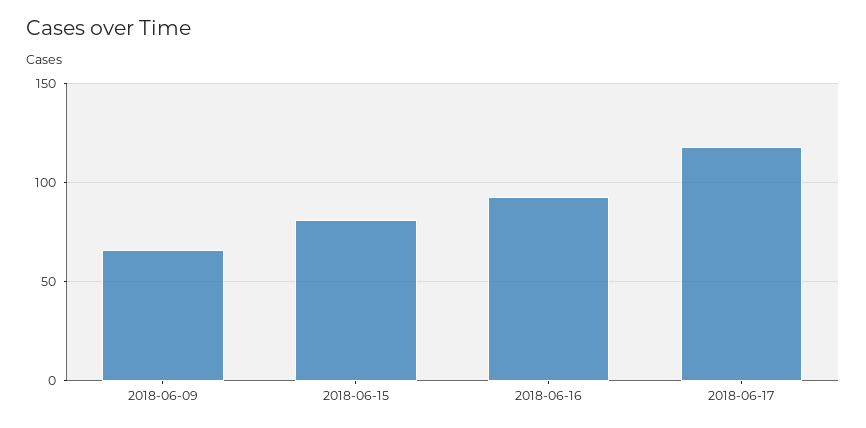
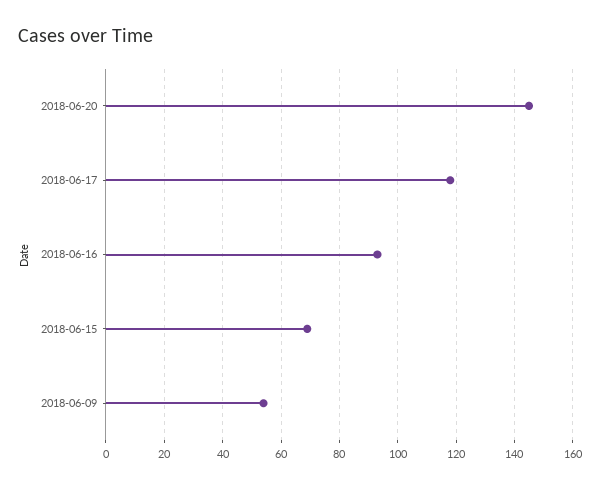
2018-06-09: 65 -> 55
2018-06-15: 80 -> 70
2018-06-20: none -> 145

